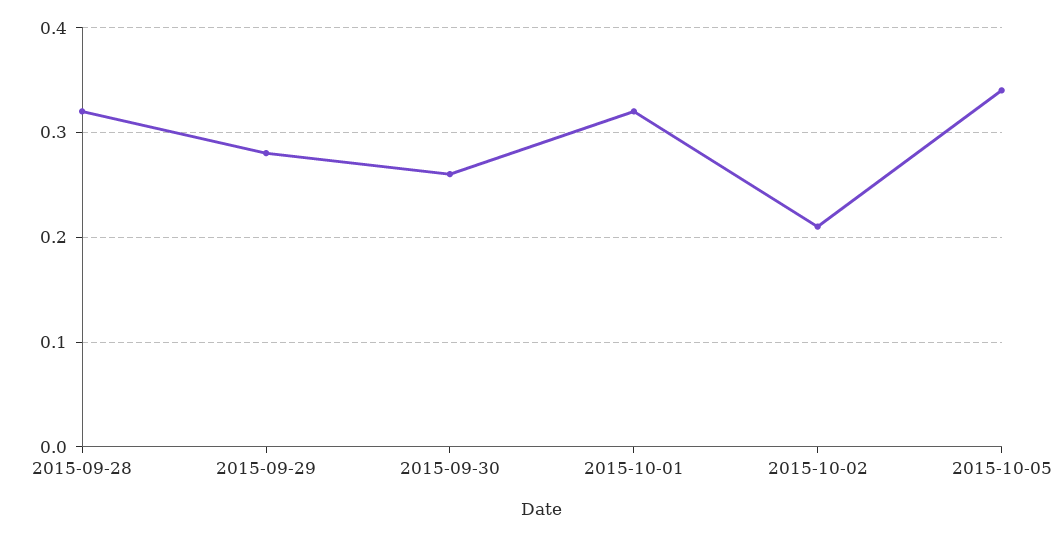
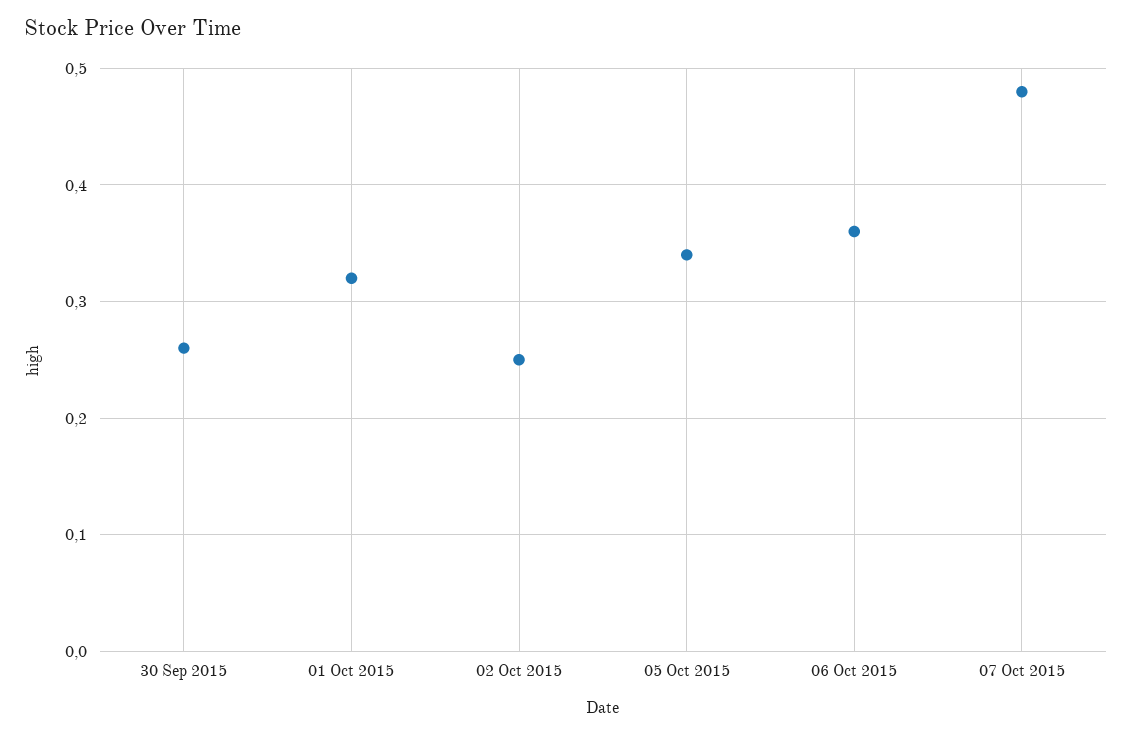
2015-09-28: 0.32 -> none
2015-09-29: 0.28 -> none
2015-10-02: 0.21 -> 0.25
06 Oct 2015: none -> 0.36
07 Oct 2015: none -> 0.48

